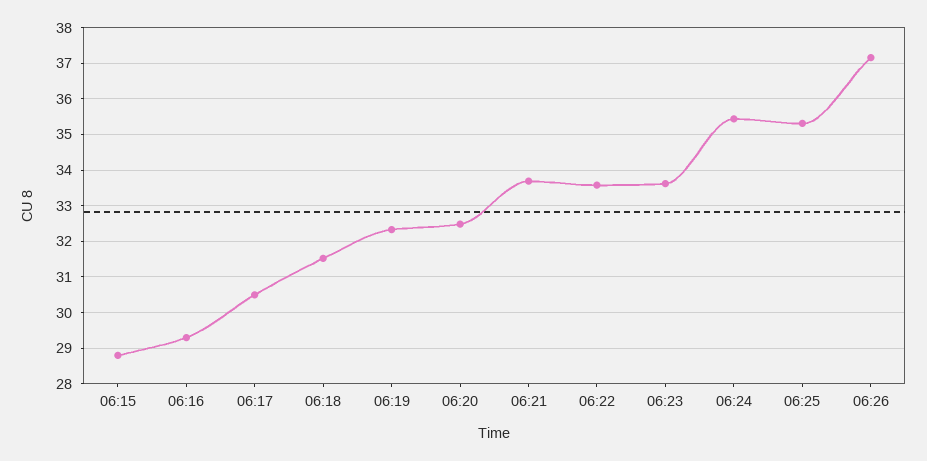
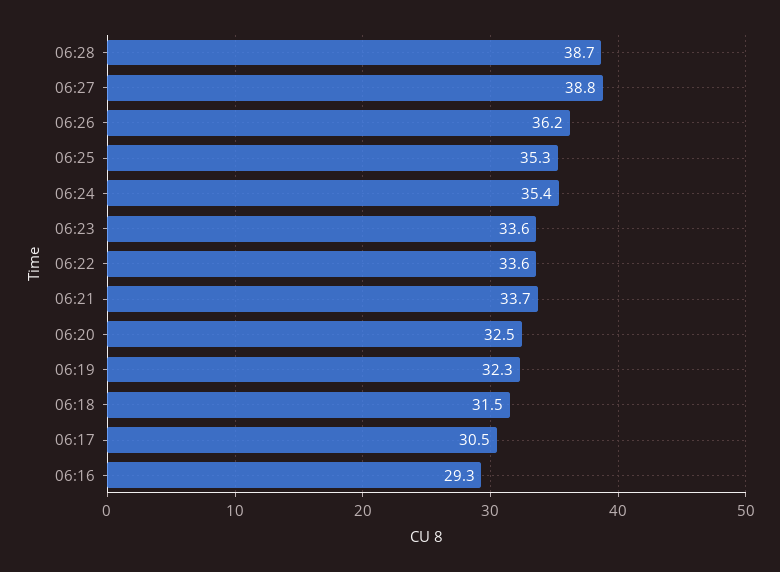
06:15: 28.8 -> none
06:26: 37.2 -> 36.2
06:28: none -> 38.7
06:27: none -> 38.8

